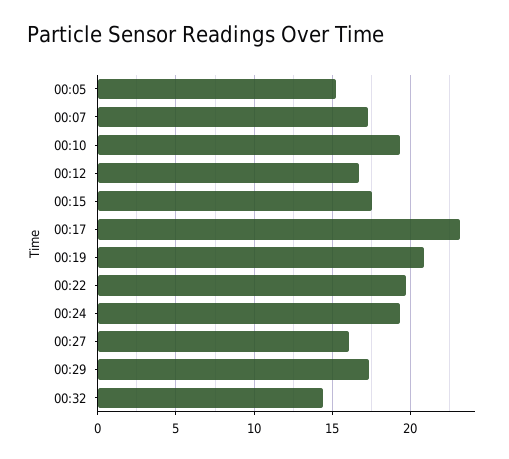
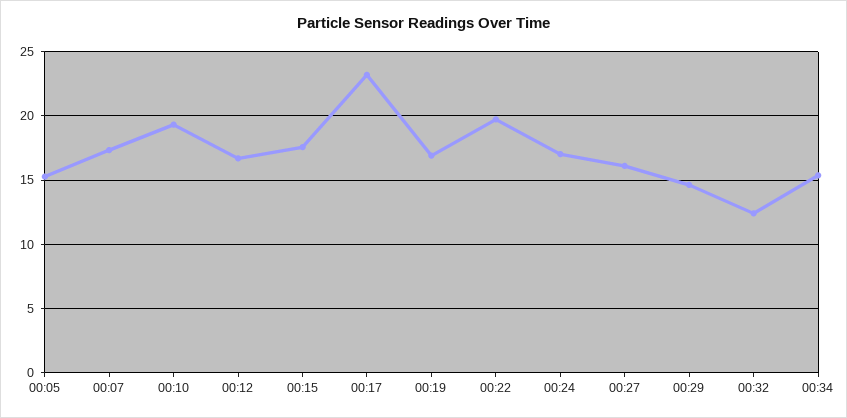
00:19: 21 -> 17
00:24: 19.5 -> 17
00:29: 17.5 -> 14.5
00:32: 14.5 -> 12.5
00:34: none -> 15.5

